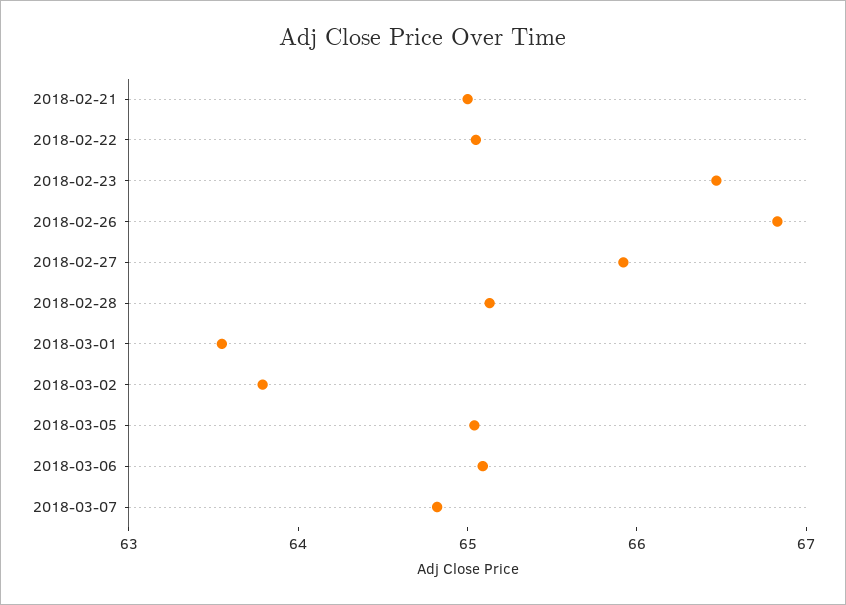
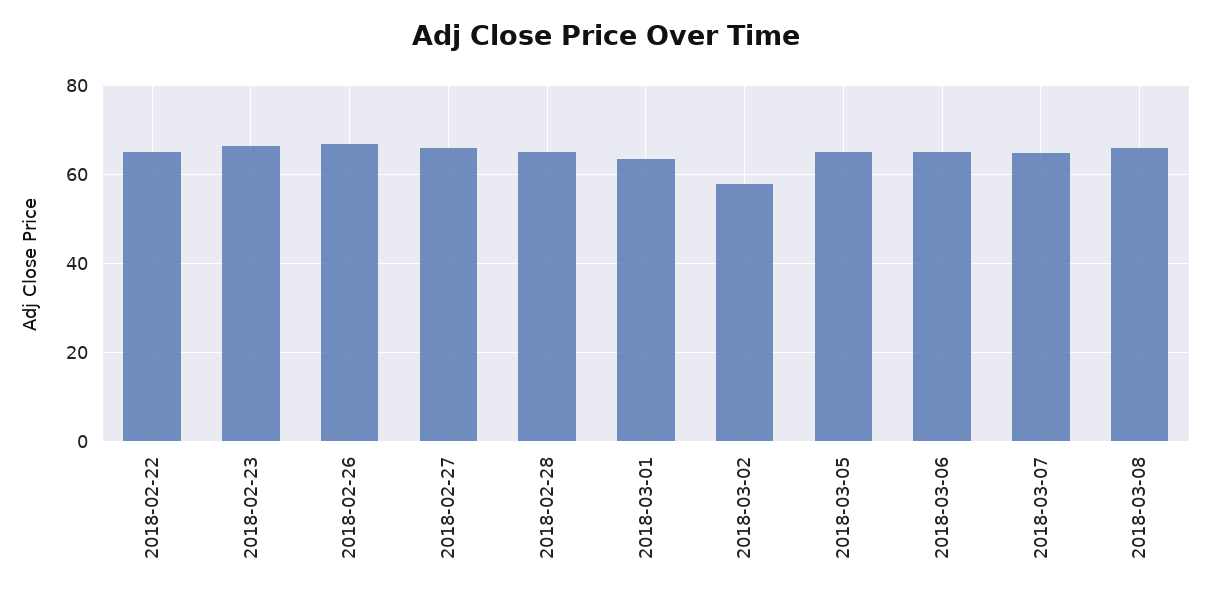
2018-02-21: 65 -> none
2018-03-02: 63.8 -> 58
2018-03-08: none -> 66

